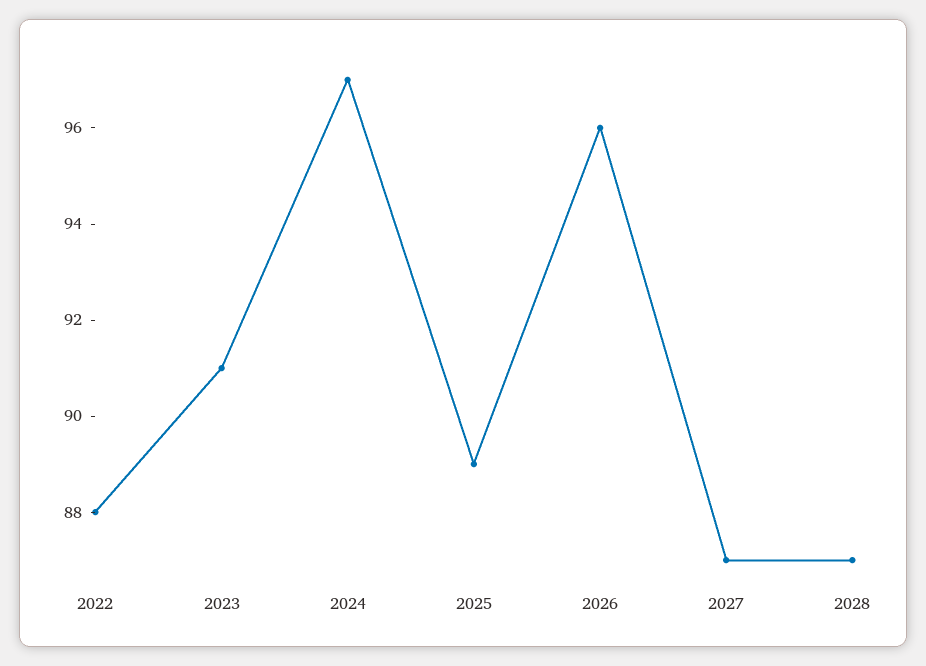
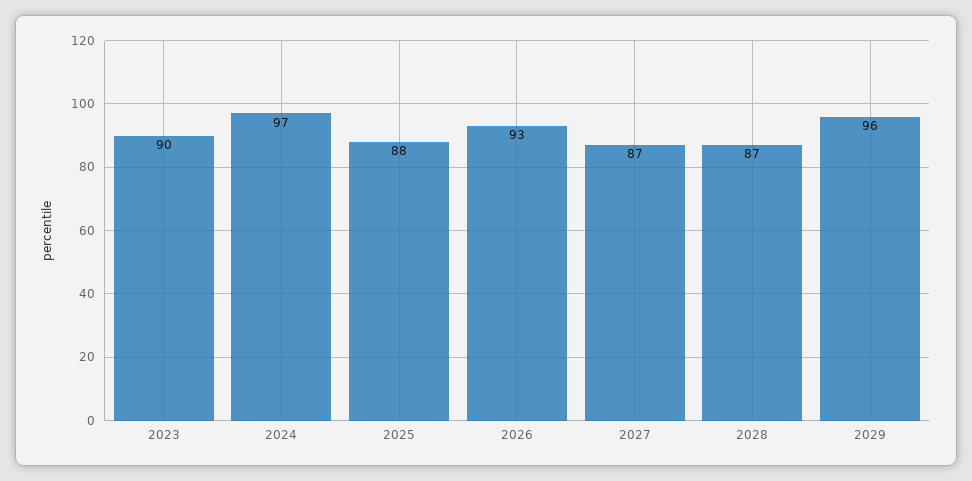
2022: 88 -> none
2023: 91 -> 90
2025: 89 -> 88
2026: 96 -> 93
2029: none -> 96

